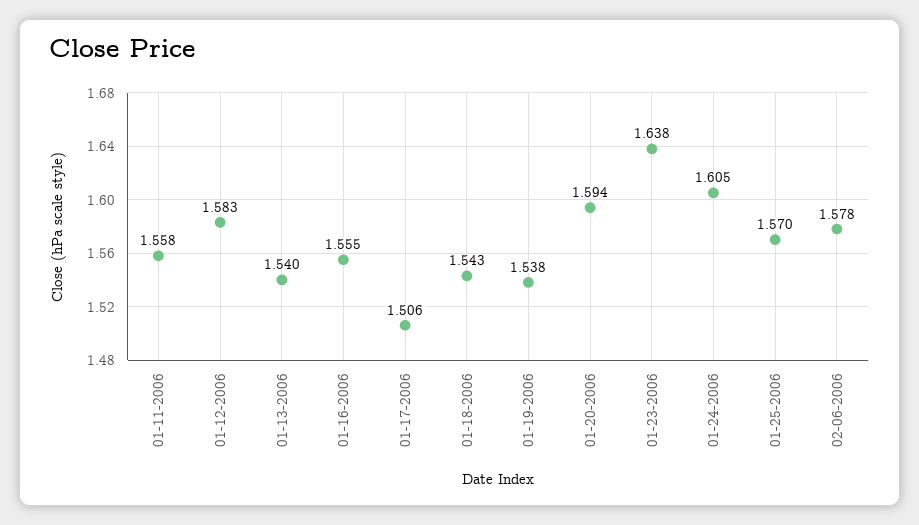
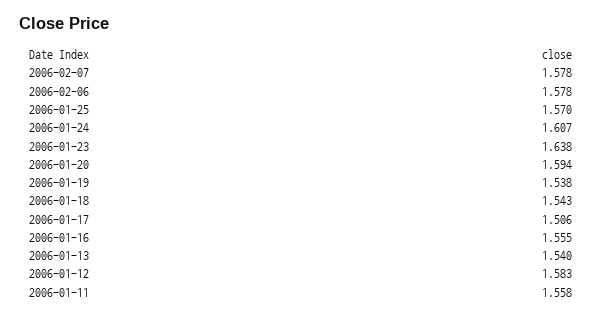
01-24-2006: 1.605 -> 1.607
2006-02-07: none -> 1.578

